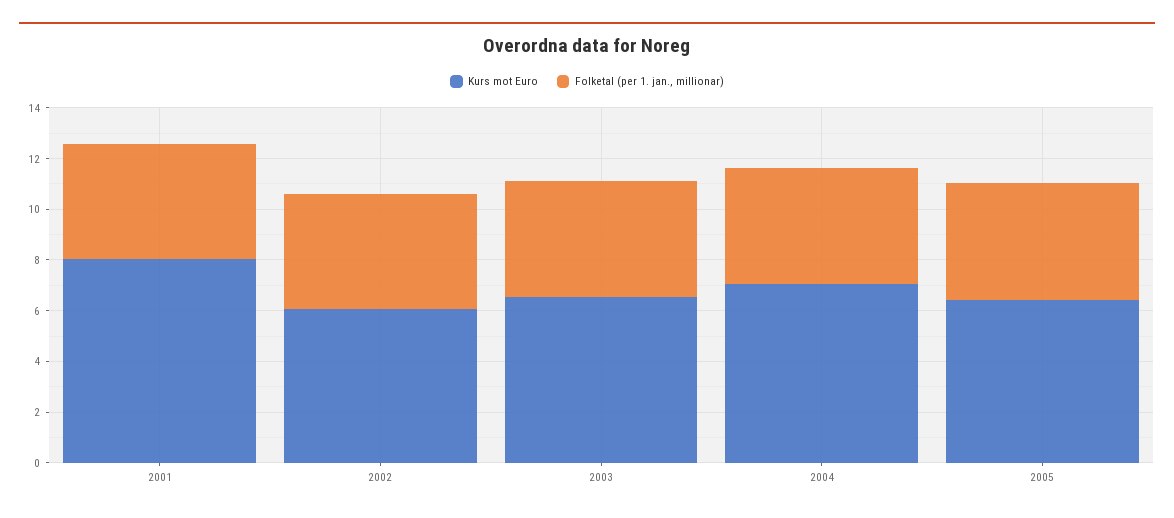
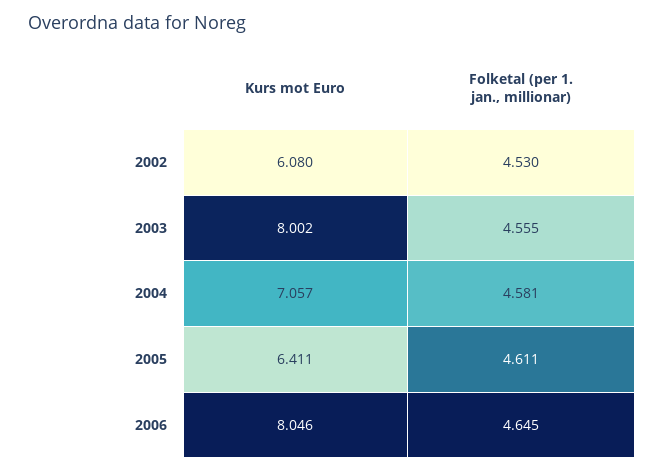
Kurs mot Euro, 2001: 8 -> none
Folketal (per 1. jan., millionar), 2001: 4.5 -> none
Kurs mot Euro, 2003: 6.5 -> 8.002
Kurs mot Euro, 2006: none -> 8.046
Folketal (per 1. jan., millionar), 2006: none -> 4.645

